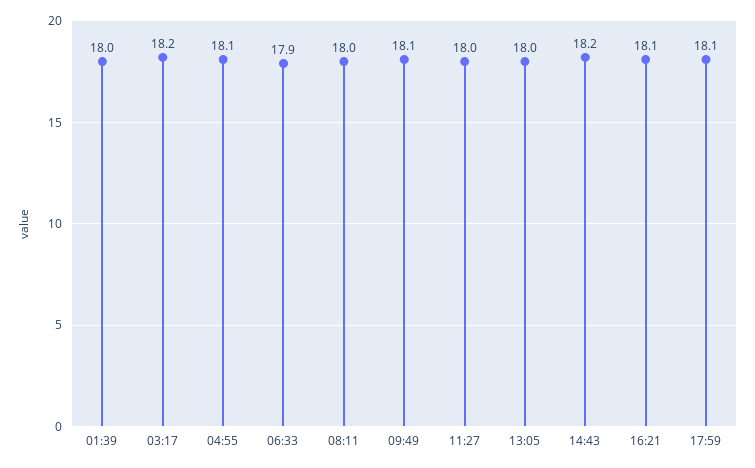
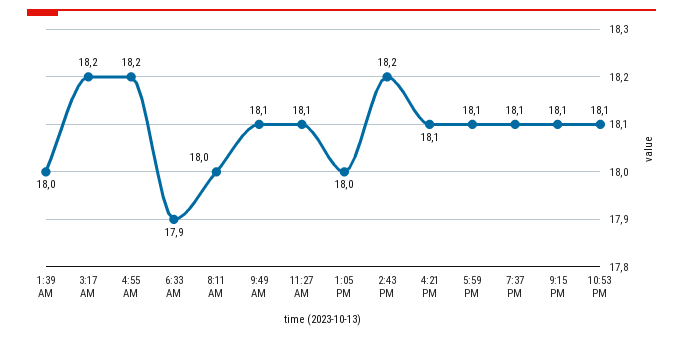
04:55: 18.1 -> 18.2
11:27: 18 -> 18.1
7:37 PM: none -> 18.1
9:15 PM: none -> 18.1
10:53 PM: none -> 18.1

